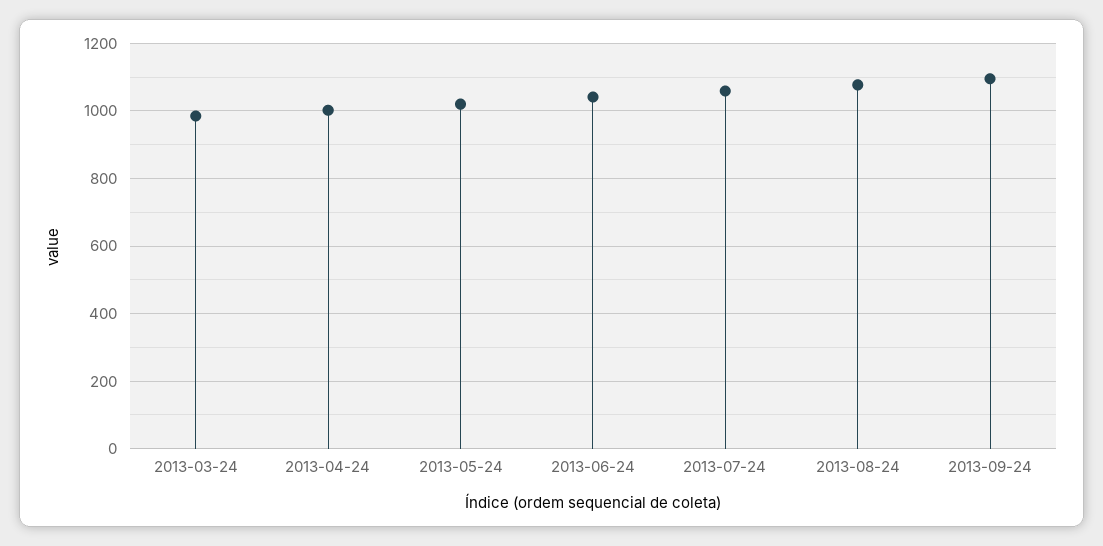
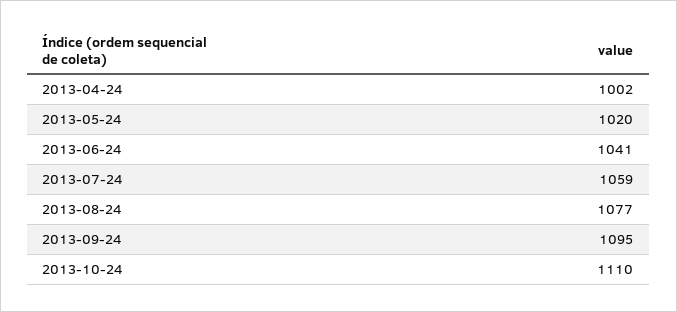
2013-03-24: 980 -> none
2013-10-24: none -> 1110

